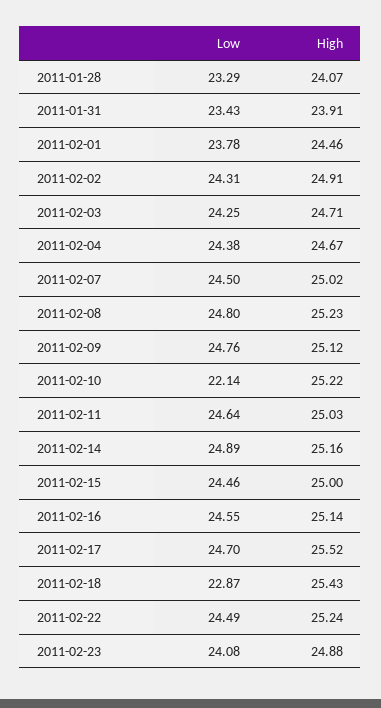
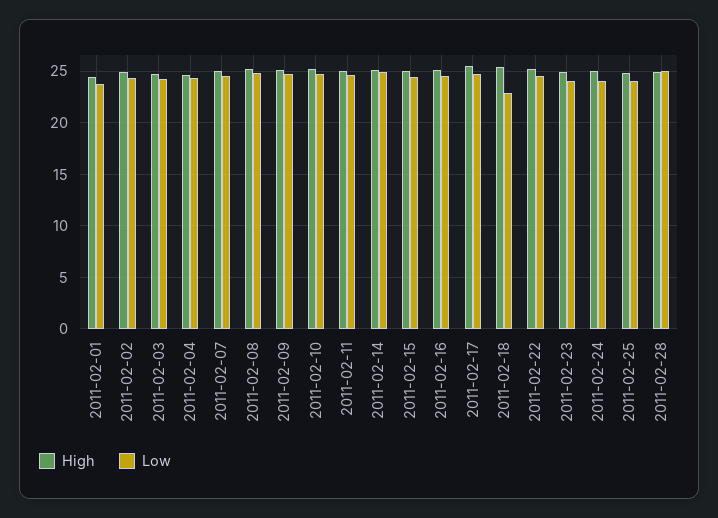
Low, 2011-01-28: 23.29 -> none
High, 2011-01-28: 24.07 -> none
Low, 2011-01-31: 23.43 -> none
High, 2011-01-31: 23.91 -> none
Low, 2011-02-10: 22.14 -> 25
High, 2011-02-24: none -> 25
Low, 2011-02-24: none -> 24
High, 2011-02-25: none -> 25
Low, 2011-02-25: none -> 24
High, 2011-02-28: none -> 25
Low, 2011-02-28: none -> 25

